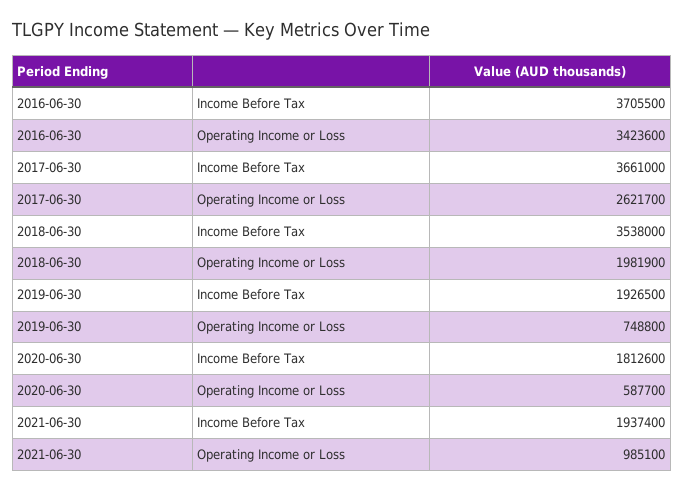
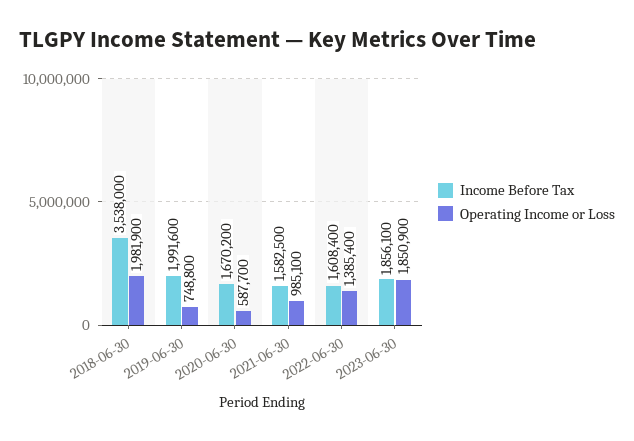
Income Before Tax, 2016-06-30: 3705500 -> none
Operating Income or Loss, 2016-06-30: 3423600 -> none
Income Before Tax, 2017-06-30: 3661000 -> none
Operating Income or Loss, 2017-06-30: 2621700 -> none
Income Before Tax, 2019-06-30: 1926500 -> 1991600
Income Before Tax, 2020-06-30: 1812600 -> 1670200
Income Before Tax, 2021-06-30: 1937400 -> 1582500
Income Before Tax, 2022-06-30: none -> 1608400
Operating Income or Loss, 2022-06-30: none -> 1385400
Income Before Tax, 2023-06-30: none -> 1856100
Operating Income or Loss, 2023-06-30: none -> 1850900

